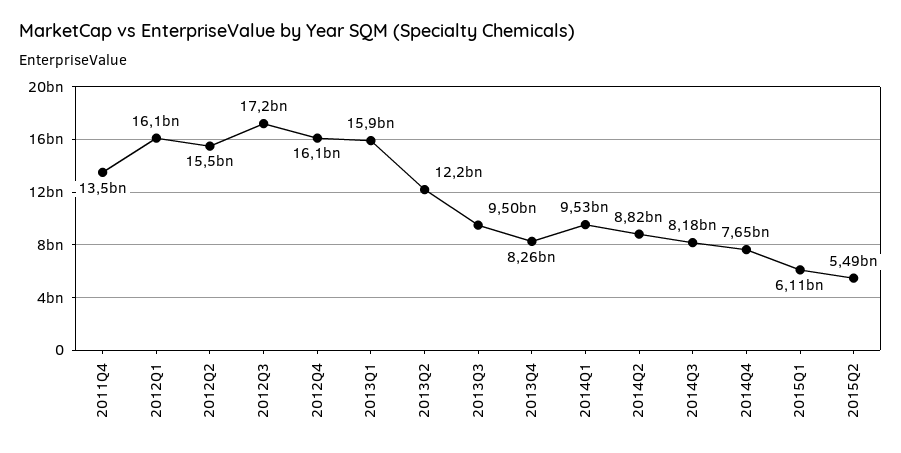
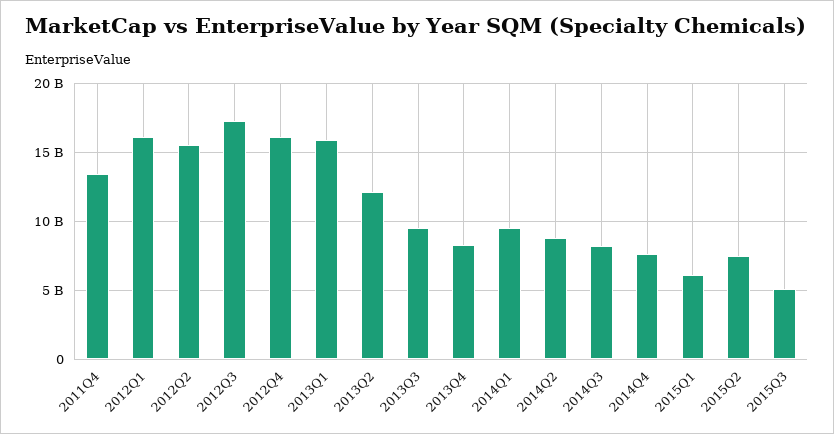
2015Q2: 5490000000 -> 7500000000
2015Q3: none -> 5000000000

